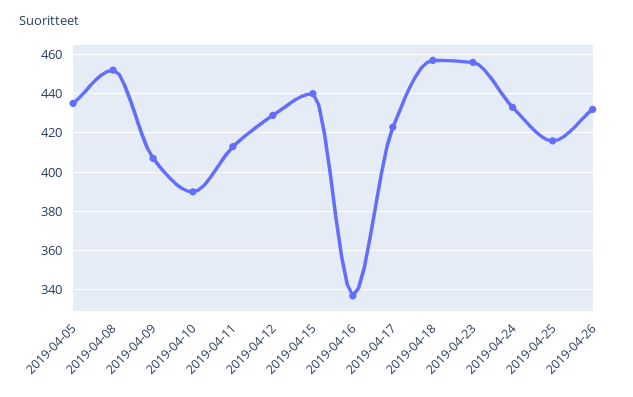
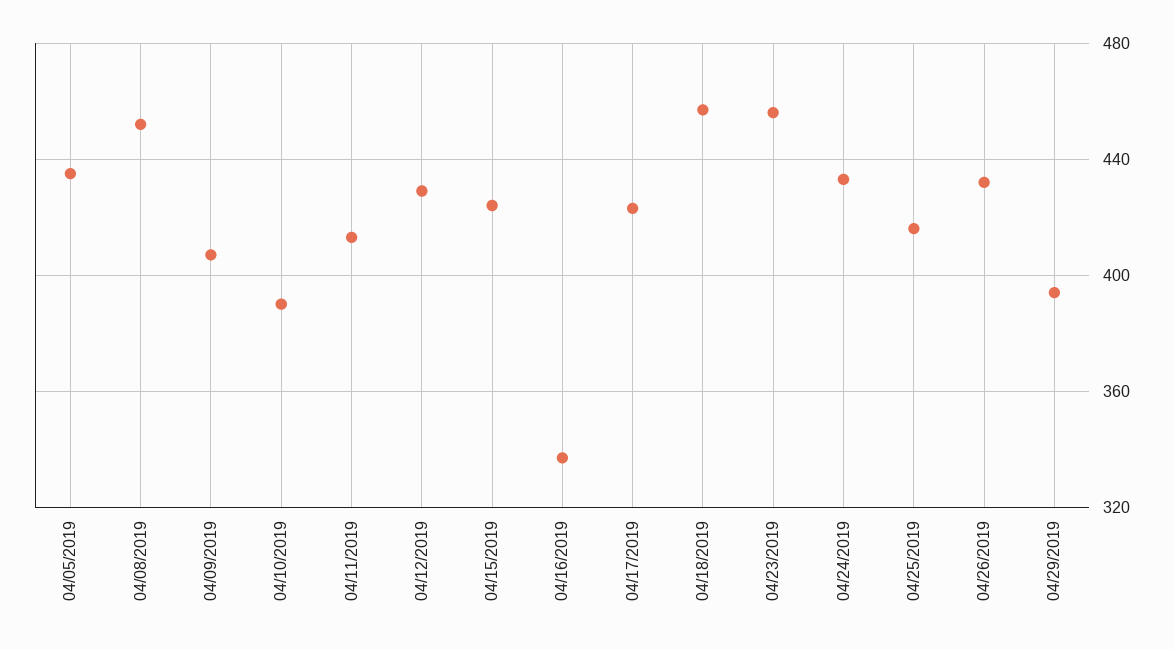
2019-04-15: 440 -> 425
04/29/2019: none -> 395

